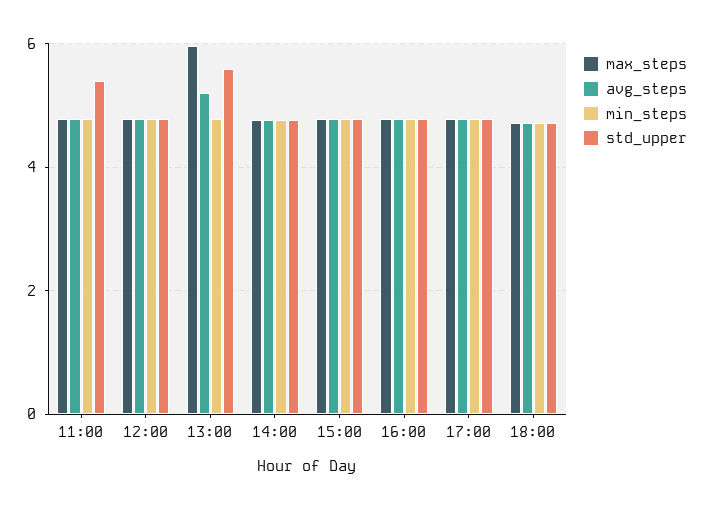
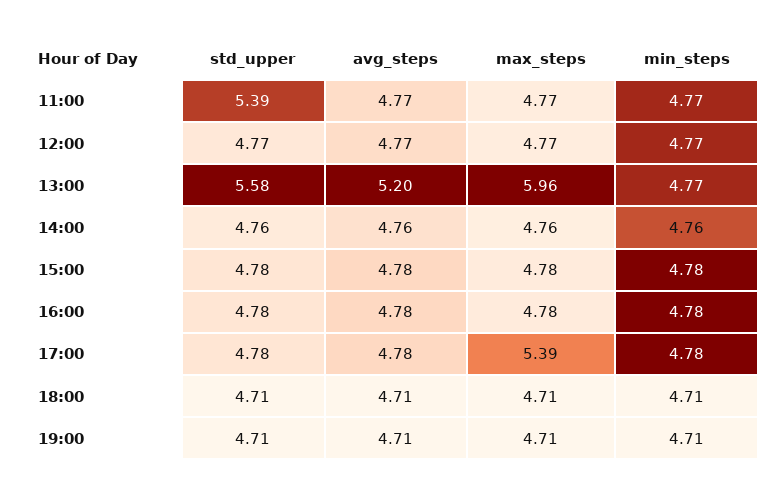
max_steps, 17:00: 4.8 -> 5.39
std_upper, 19:00: none -> 4.71
avg_steps, 19:00: none -> 4.71
max_steps, 19:00: none -> 4.71
min_steps, 19:00: none -> 4.71

